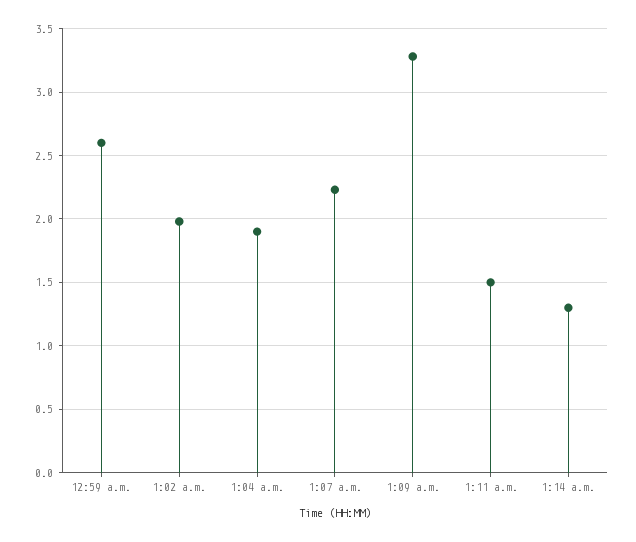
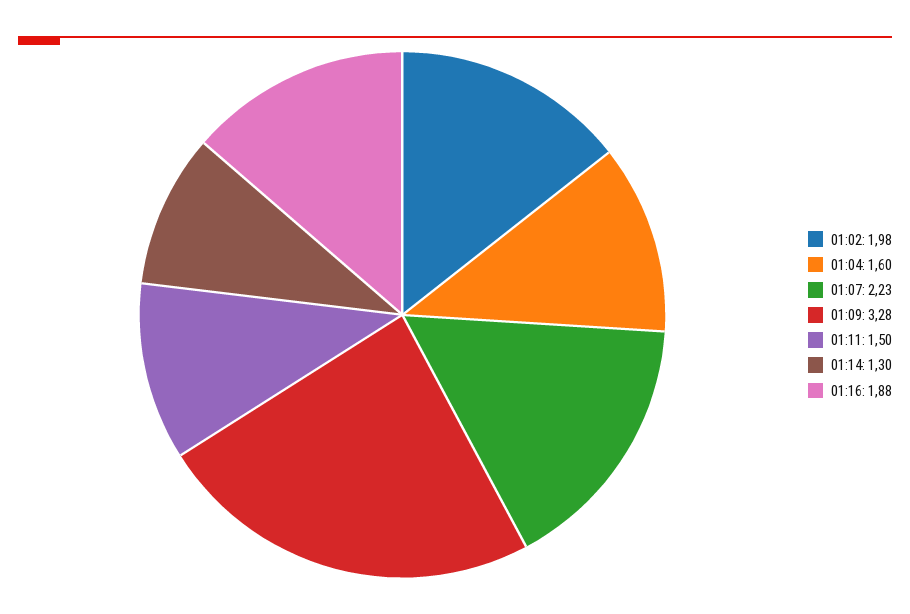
12:59 a.m.: 2.6 -> none
1:04 a.m.: 1.9 -> 1.6
01:16: none -> 1.88

